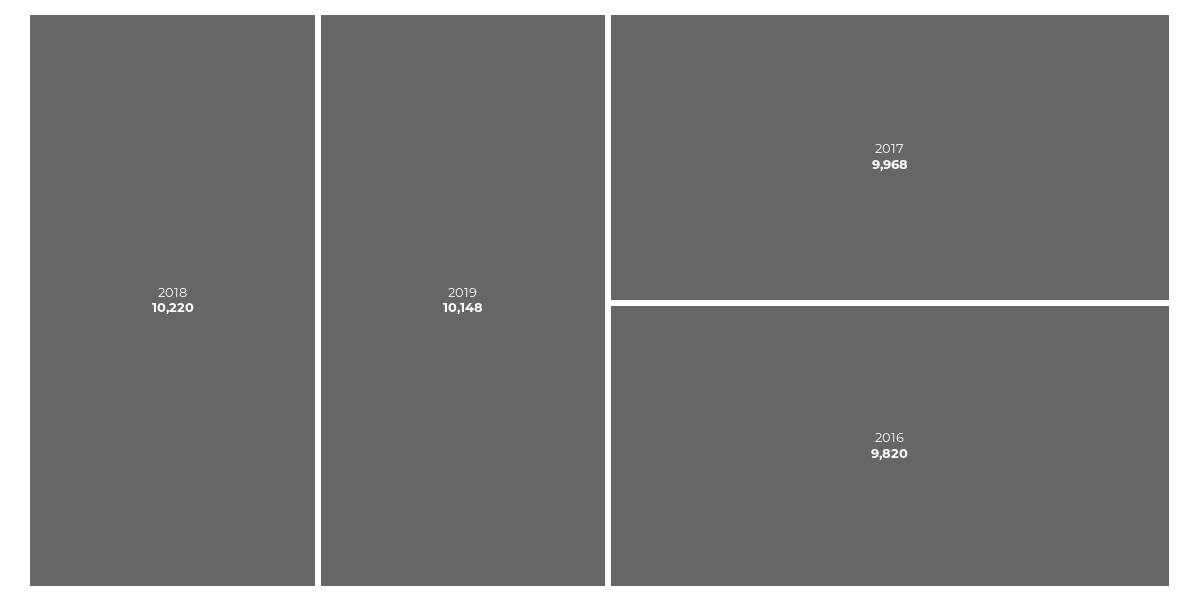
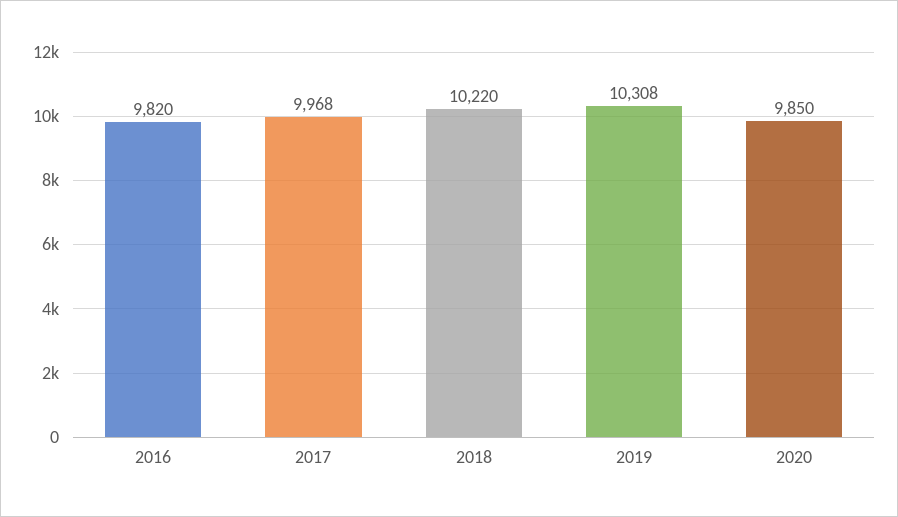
2019: 10148 -> 10308
2020: none -> 9850

